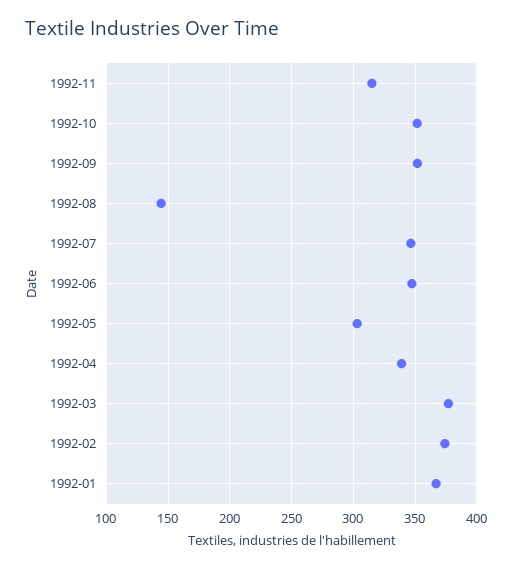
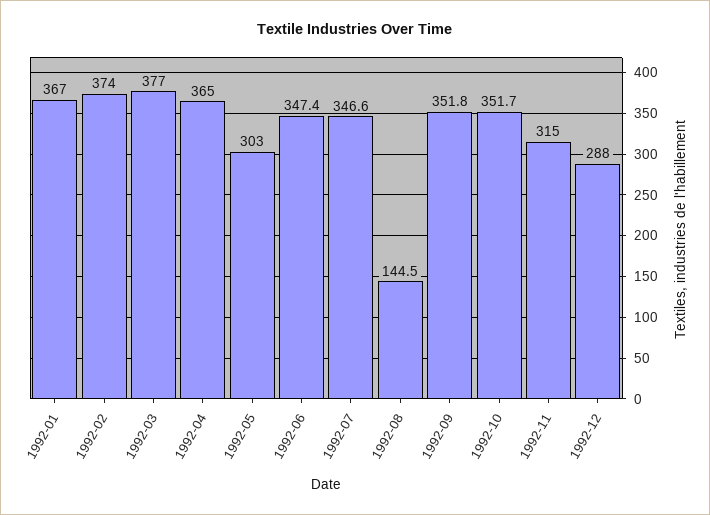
1992-04: 340 -> 365
1992-12: none -> 288

